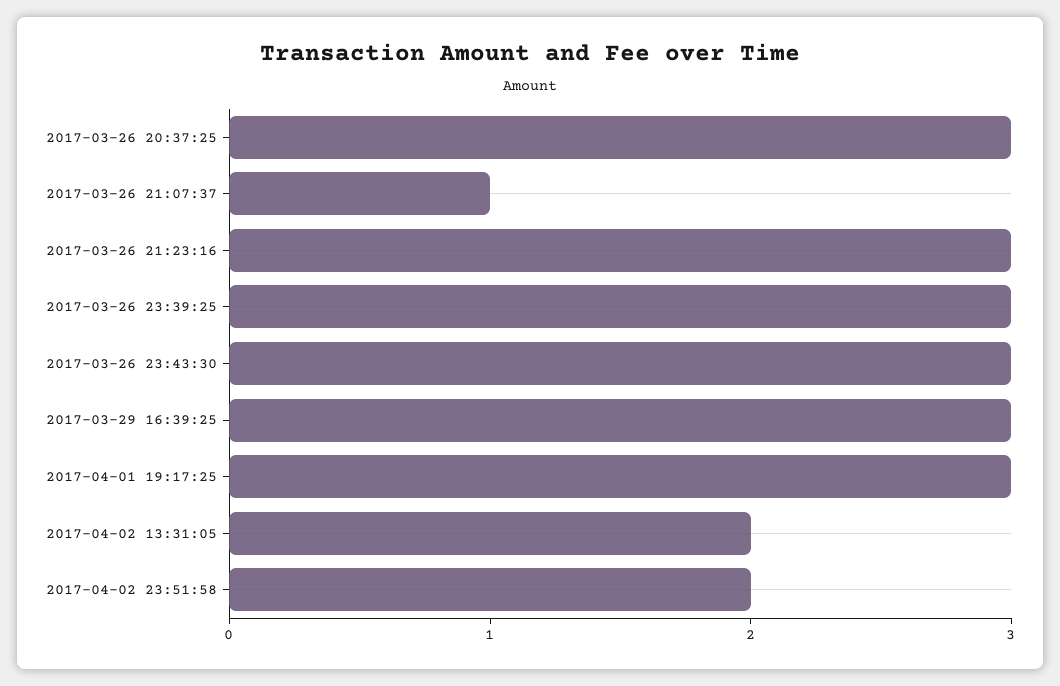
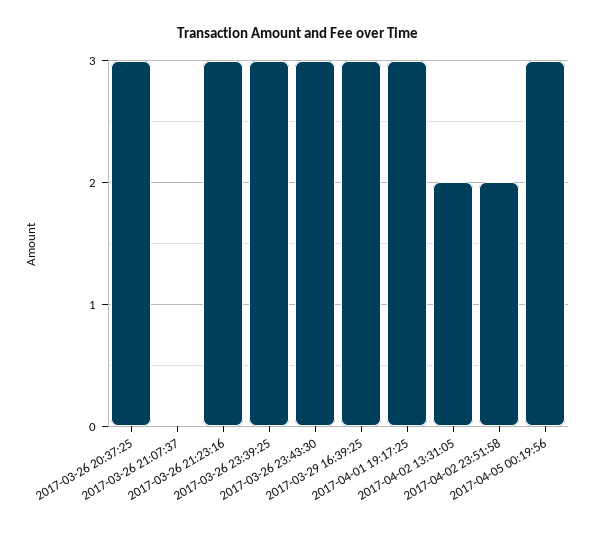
2017-03-26 21:07:37: 1 -> 0
2017-04-05 00:19:56: none -> 3

